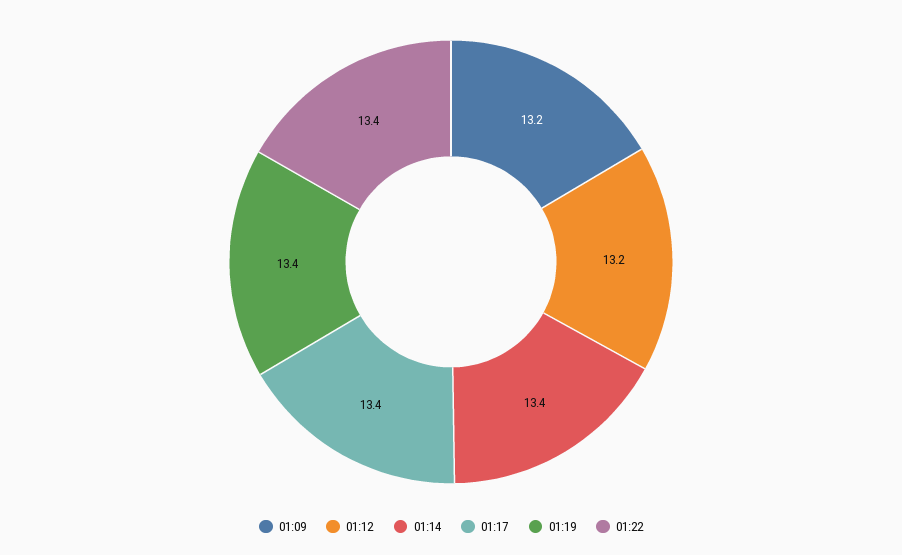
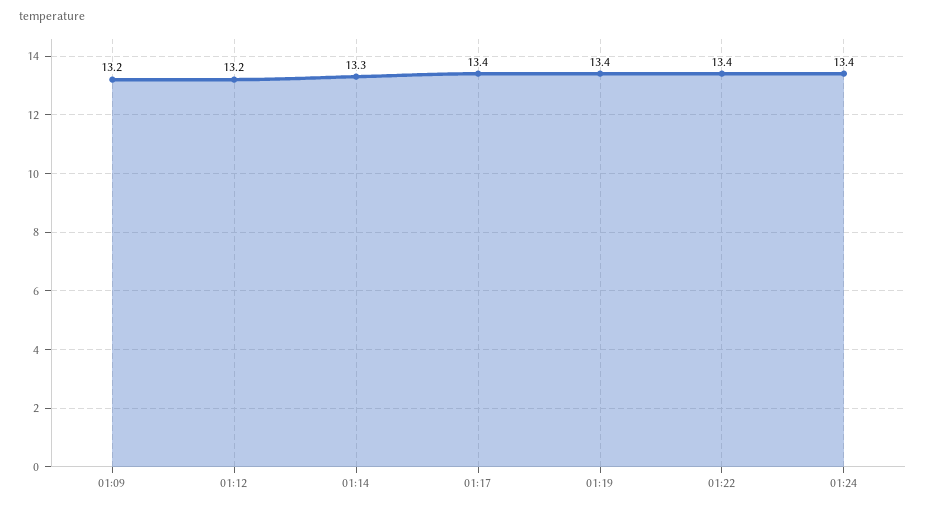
01:14: 13.4 -> 13.3
01:24: none -> 13.4

